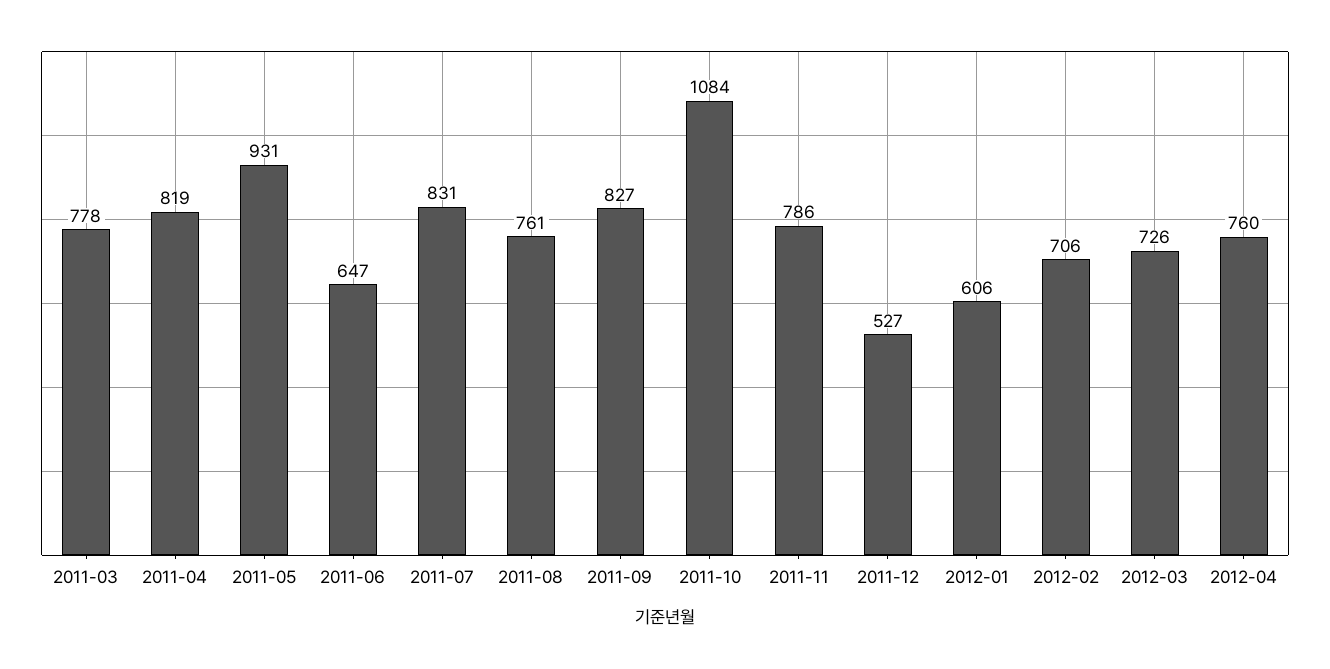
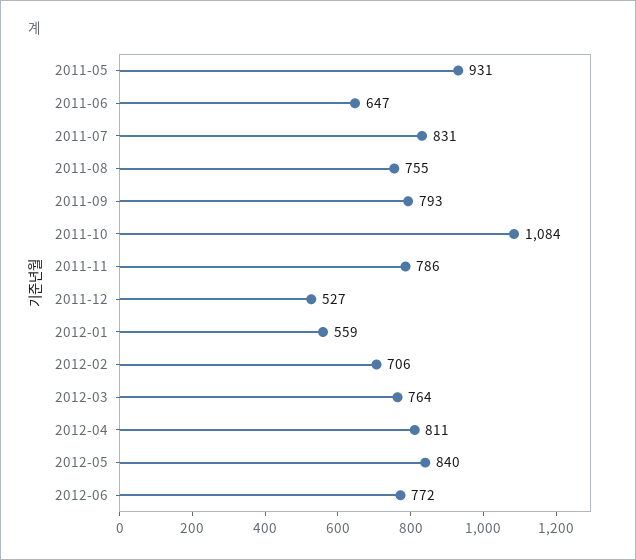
2011-03: 778 -> none
2011-04: 819 -> none
2011-08: 761 -> 755
2011-09: 827 -> 793
2012-01: 606 -> 559
2012-03: 726 -> 764
2012-04: 760 -> 811
2012-05: none -> 840
2012-06: none -> 772

